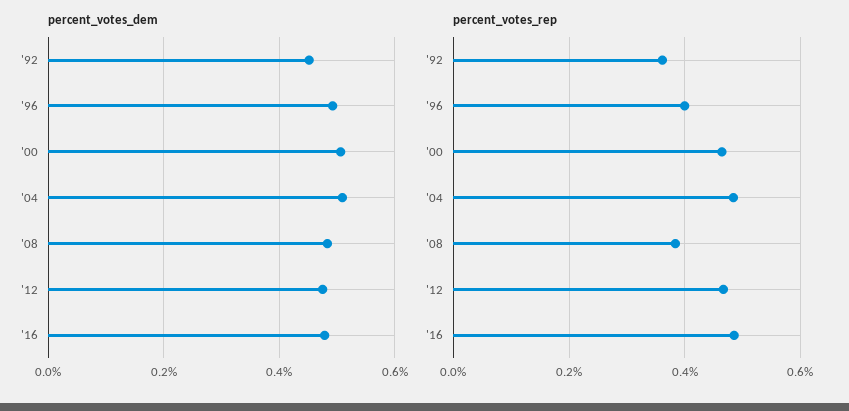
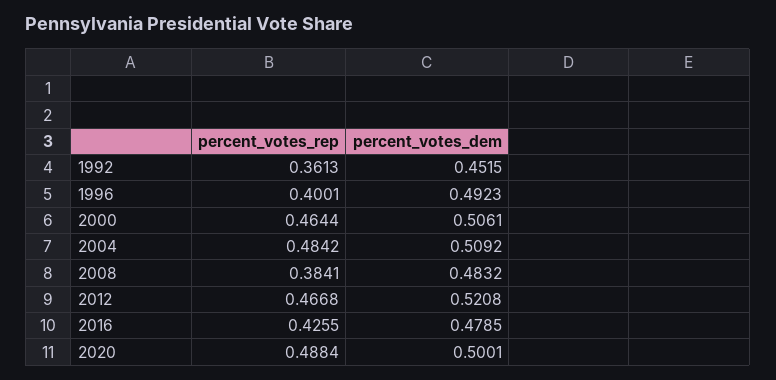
percent_votes_dem, '12: 0.48 -> 0.5208
percent_votes_rep, '16: 0.48 -> 0.4255
percent_votes_rep, 2020: none -> 0.4884
percent_votes_dem, 2020: none -> 0.5001

